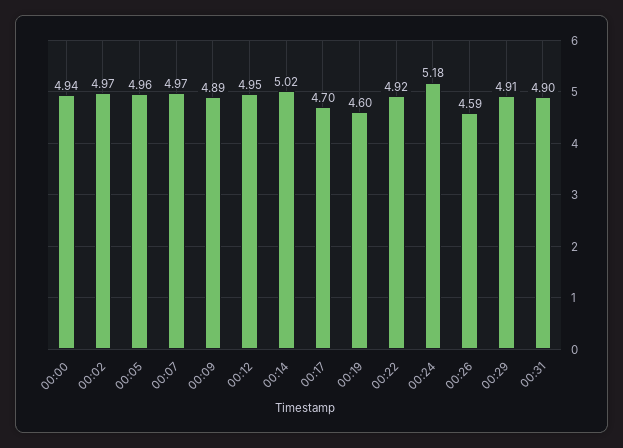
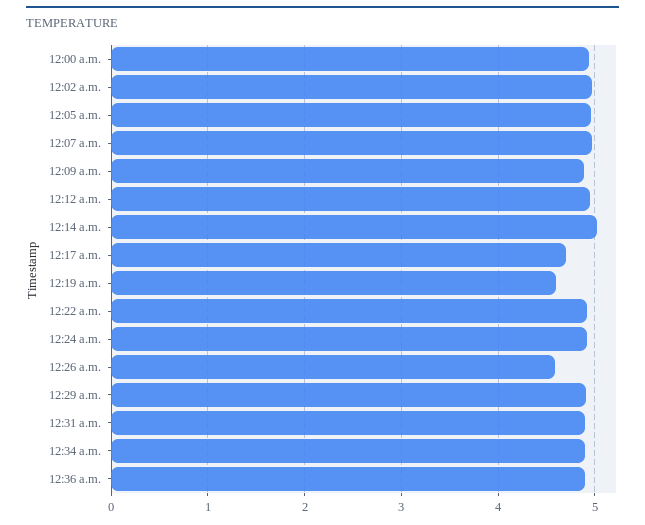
00:24: 5.18 -> 4.9
12:34 a.m.: none -> 4.9
12:36 a.m.: none -> 4.9

